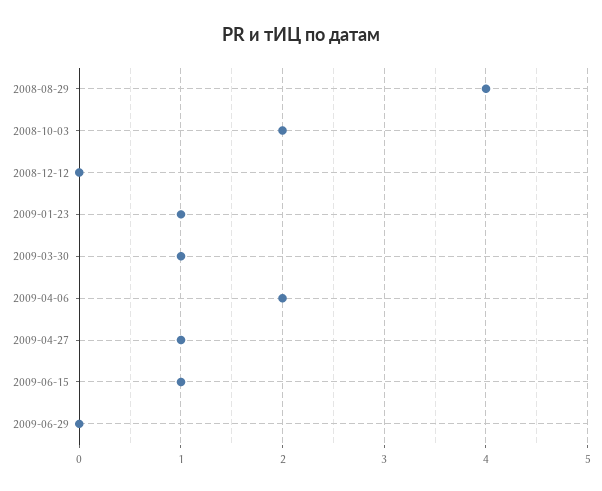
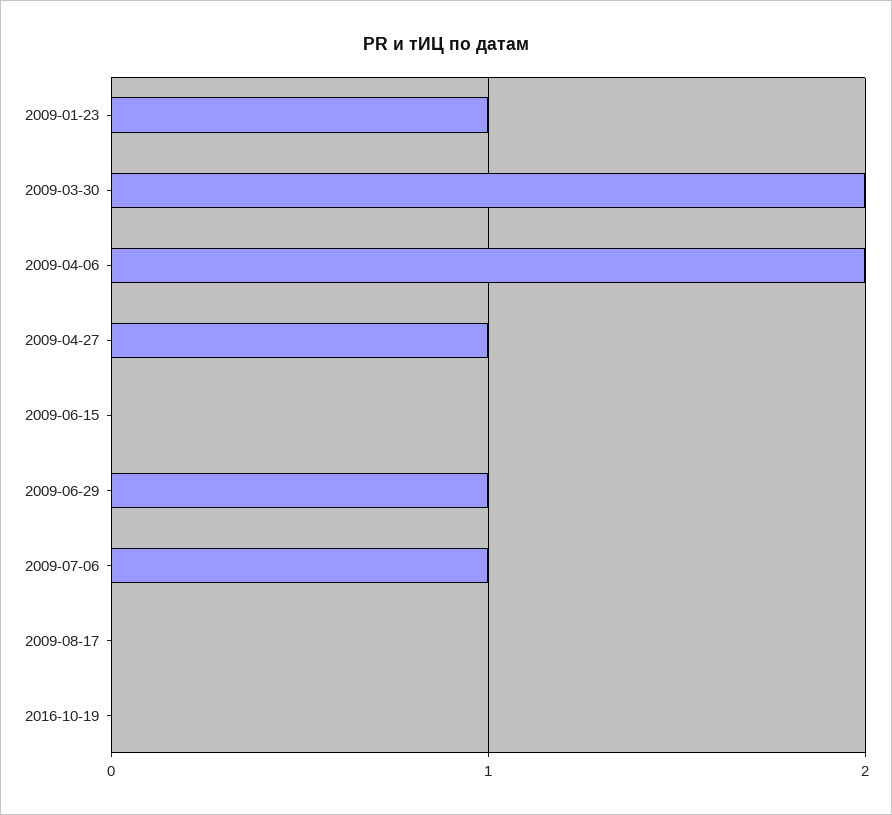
2008-08-29: 4 -> none
2008-10-03: 2 -> none
2008-12-12: 0 -> none
2009-03-30: 1 -> 2
2009-06-15: 1 -> 0
2009-06-29: 0 -> 1
2009-07-06: none -> 1
2009-08-17: none -> 0
2016-10-19: none -> 0

